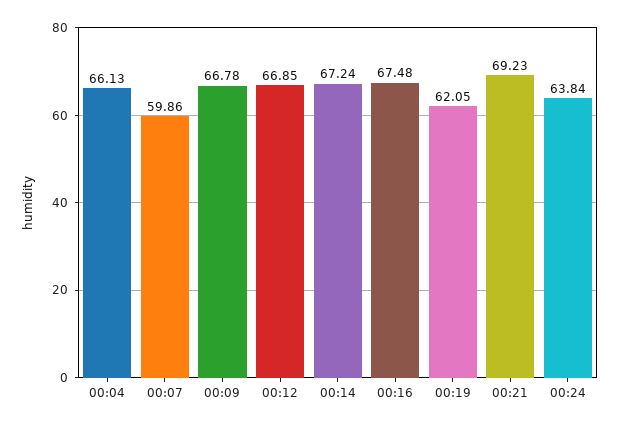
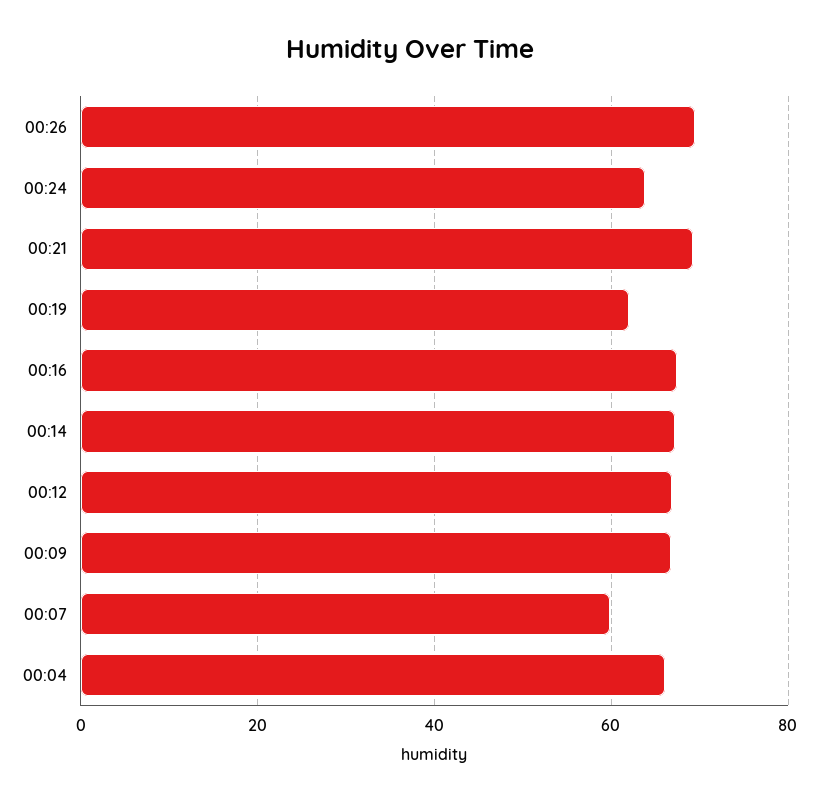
00:26: none -> 70

